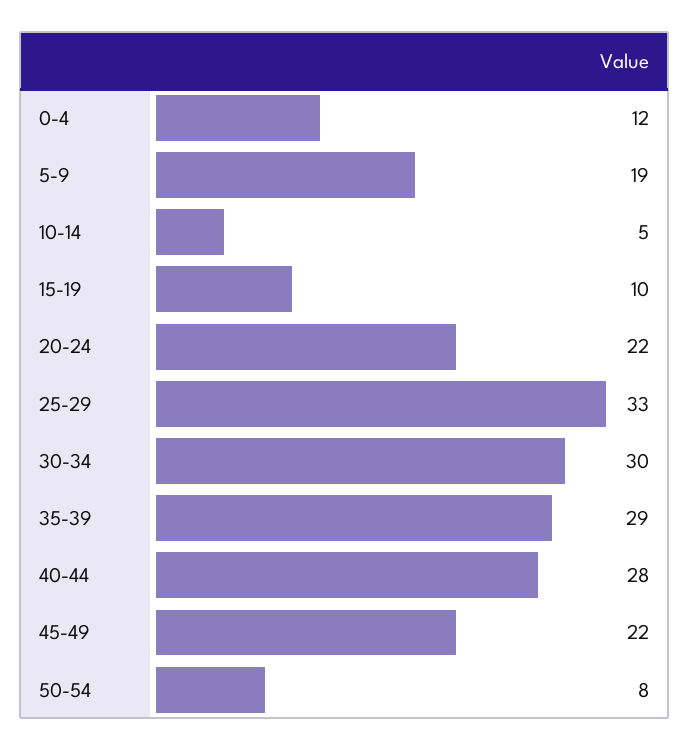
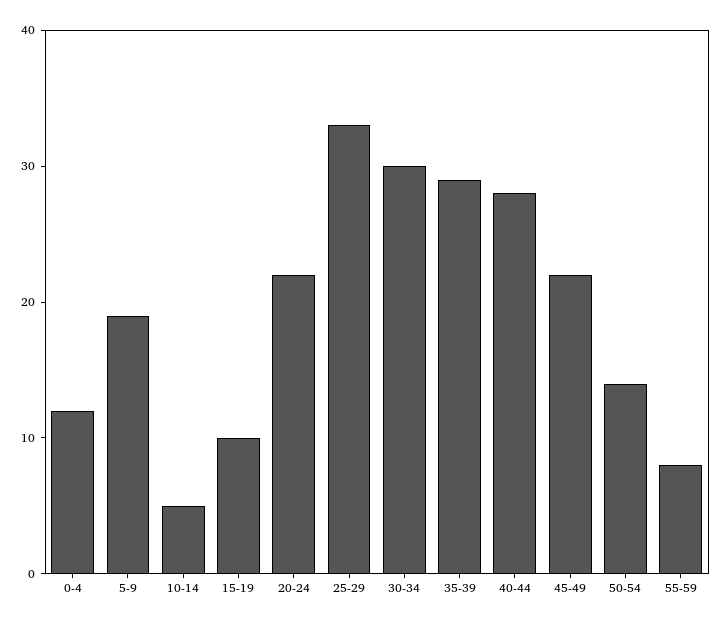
50-54: 8 -> 14
55-59: none -> 8

